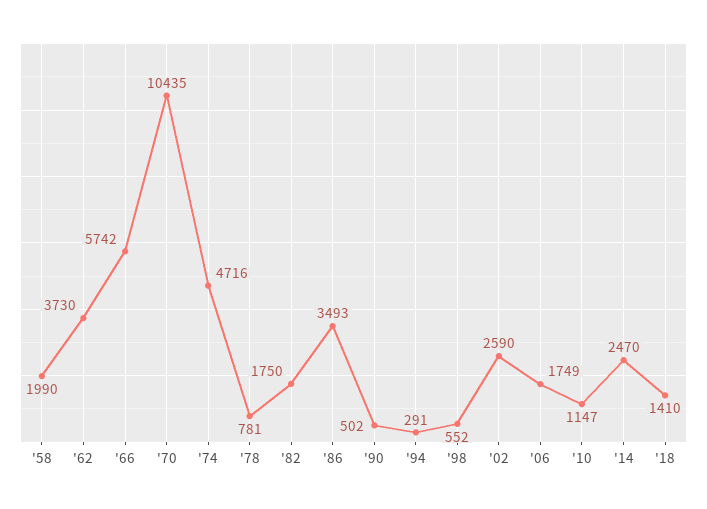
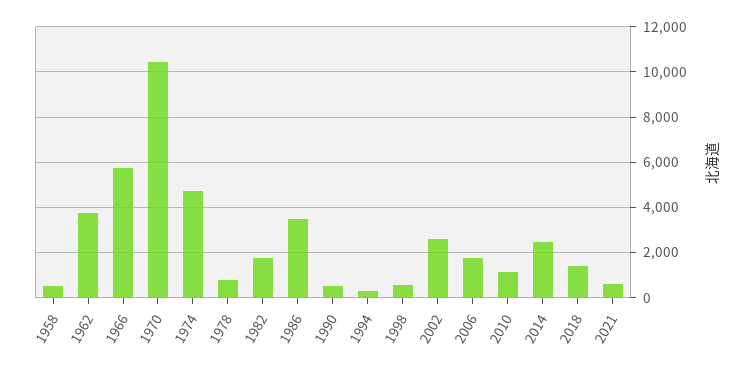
'58: 1990 -> 500
2021: none -> 500

